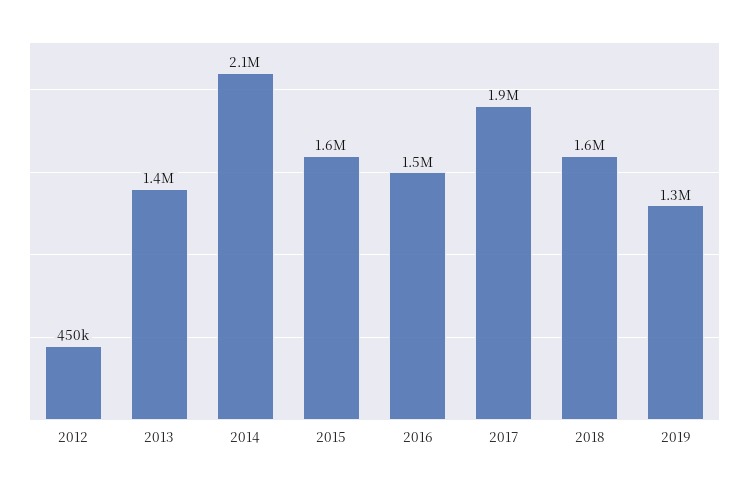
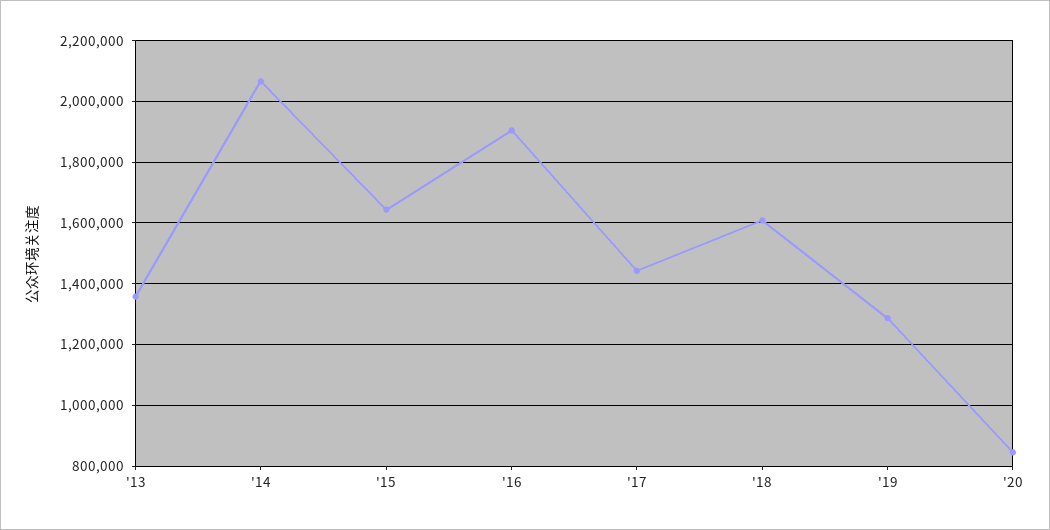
2012: 450000 -> none
2016: 1500000 -> 1900000
2017: 1900000 -> 1440000
'20: none -> 840000

